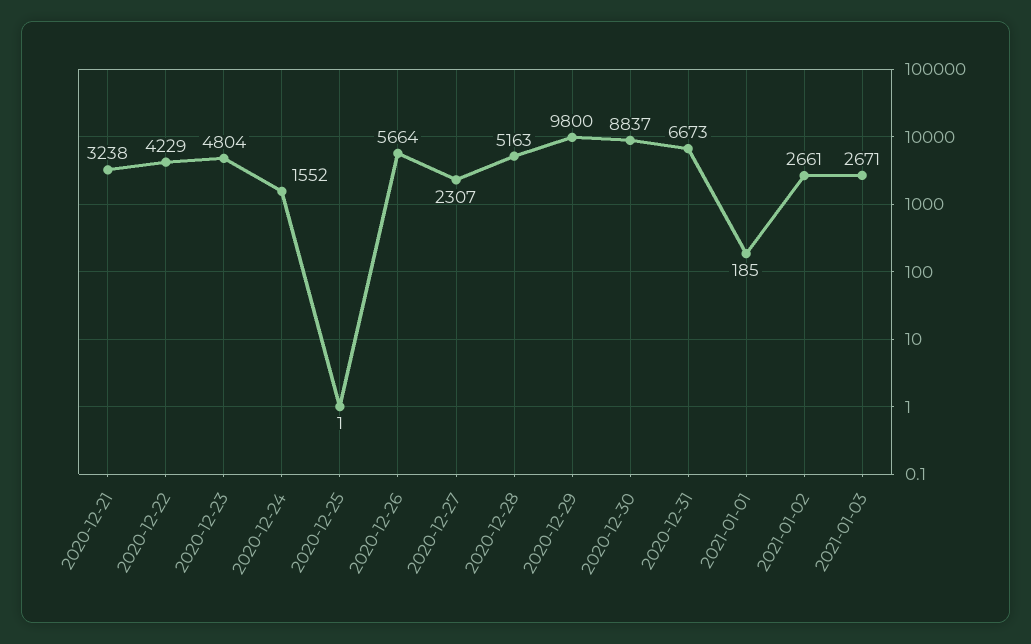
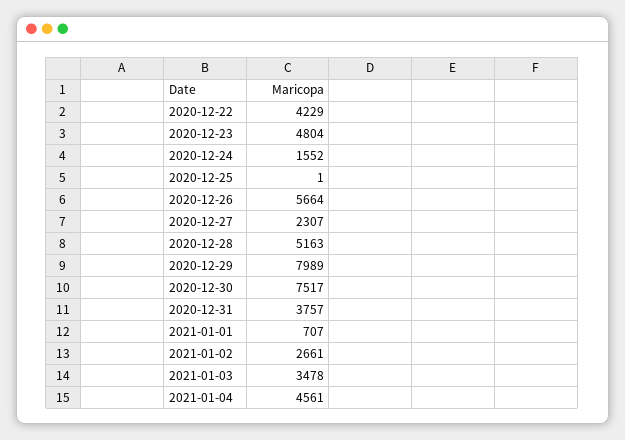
2020-12-21: 3238 -> none
2020-12-29: 9800 -> 7989
2020-12-30: 8837 -> 7517
2020-12-31: 6673 -> 3757
2021-01-01: 185 -> 707
2021-01-03: 2671 -> 3478
2021-01-04: none -> 4561

